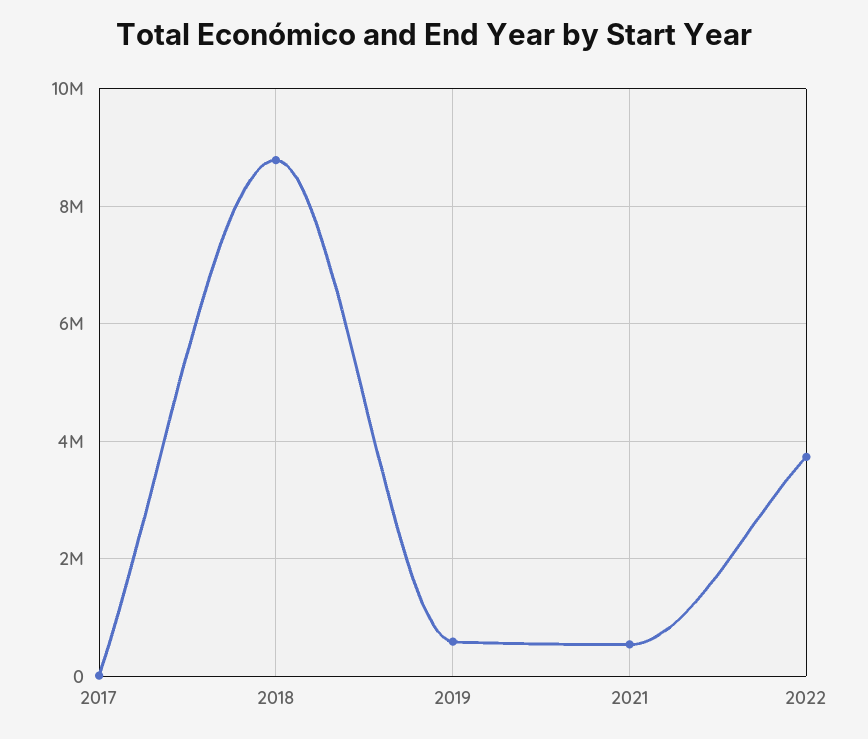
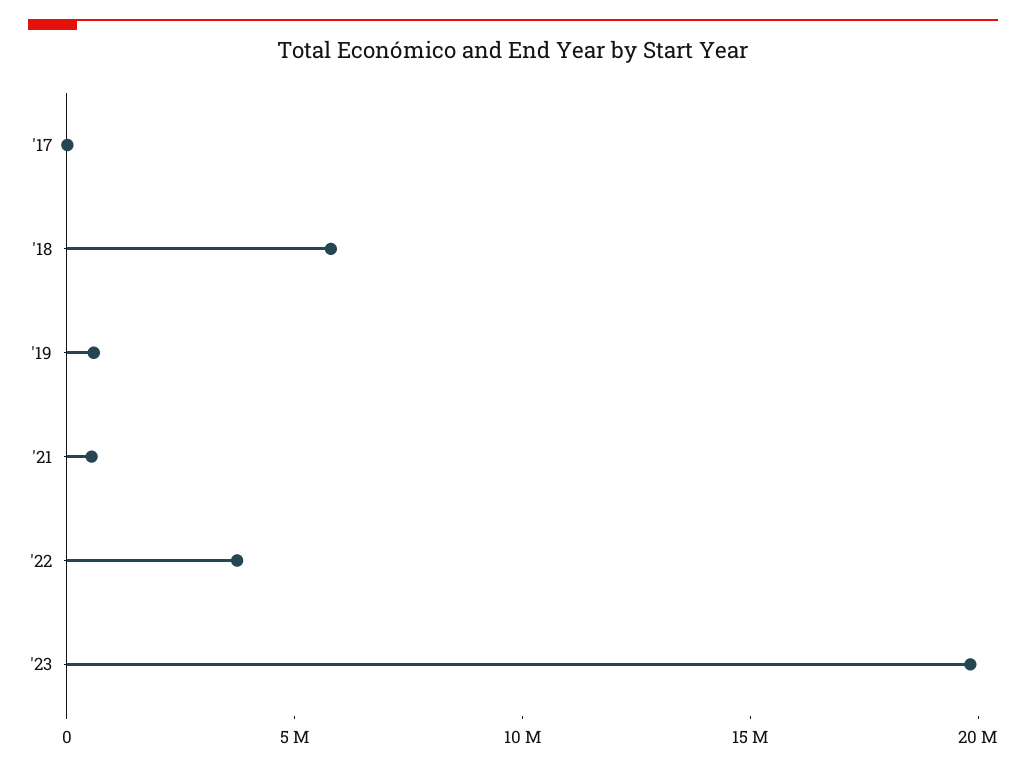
2018: 8800000 -> 6000000
'23: none -> 20000000

